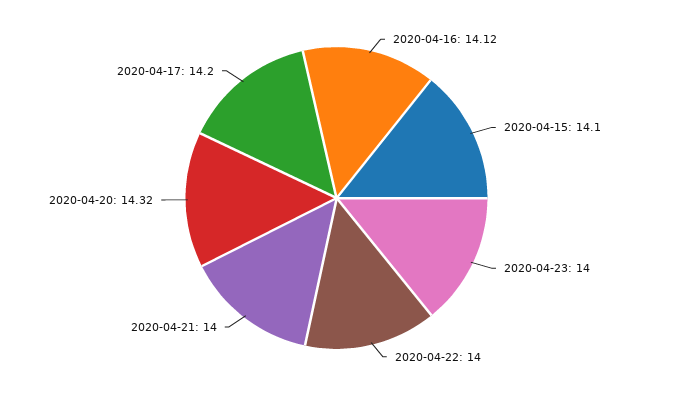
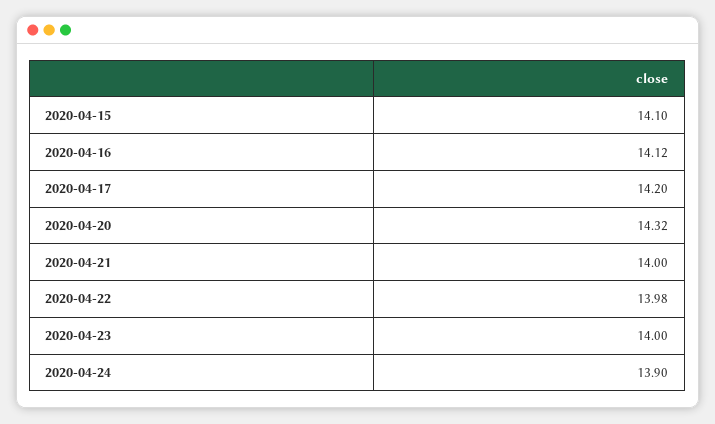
2020-04-22: 14 -> 13.98
2020-04-24: none -> 13.9

